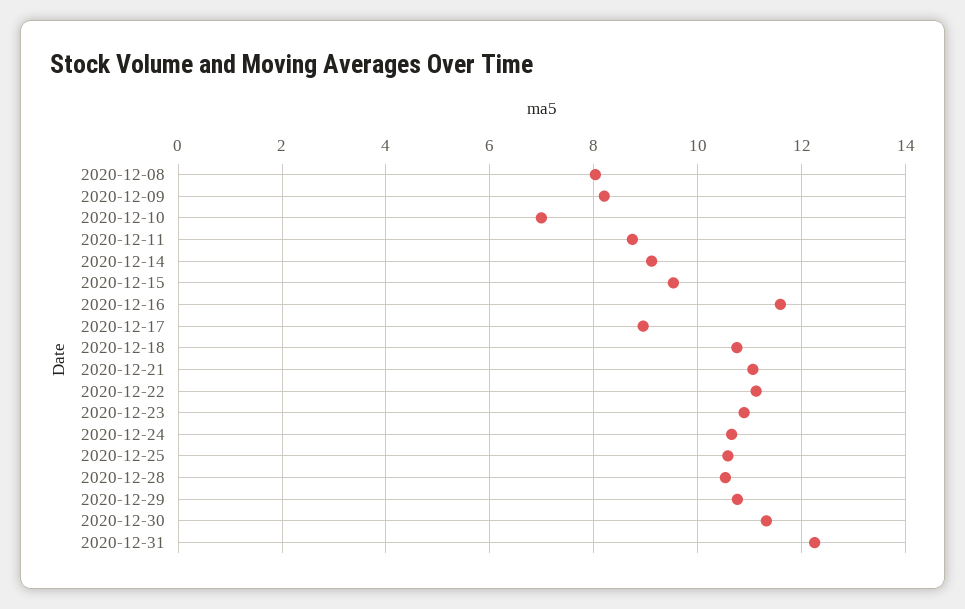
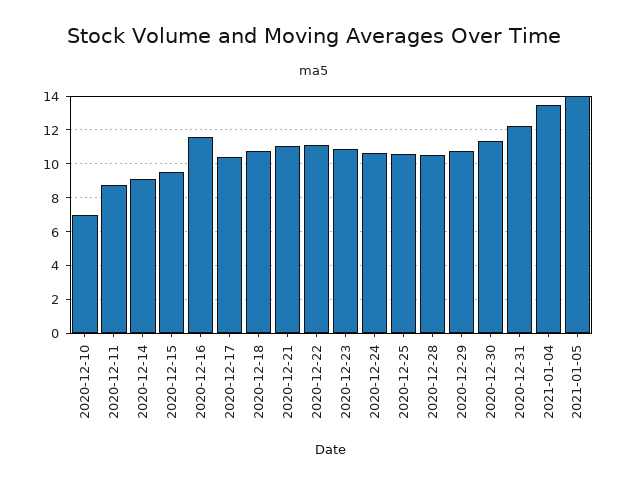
2020-12-08: 8 -> none
2020-12-09: 8.2 -> none
2020-12-17: 9 -> 10.5
2021-01-04: none -> 13.5
2021-01-05: none -> 14

